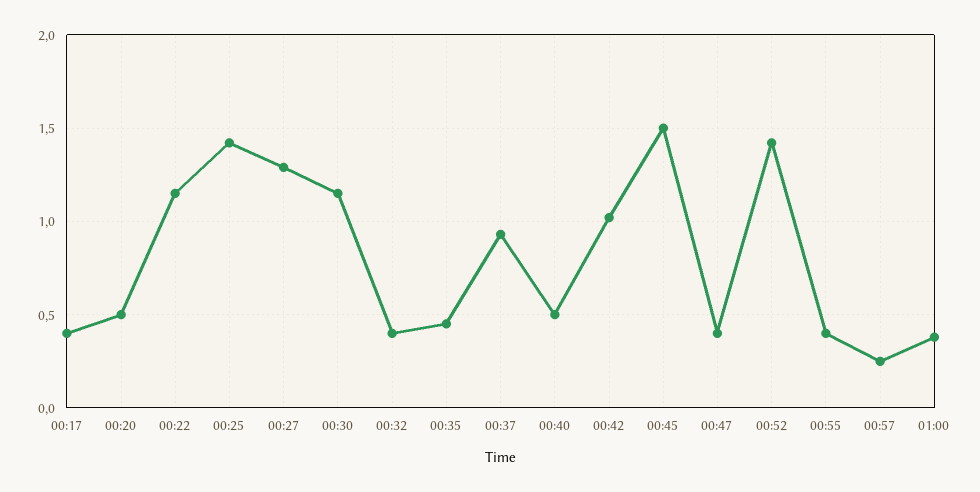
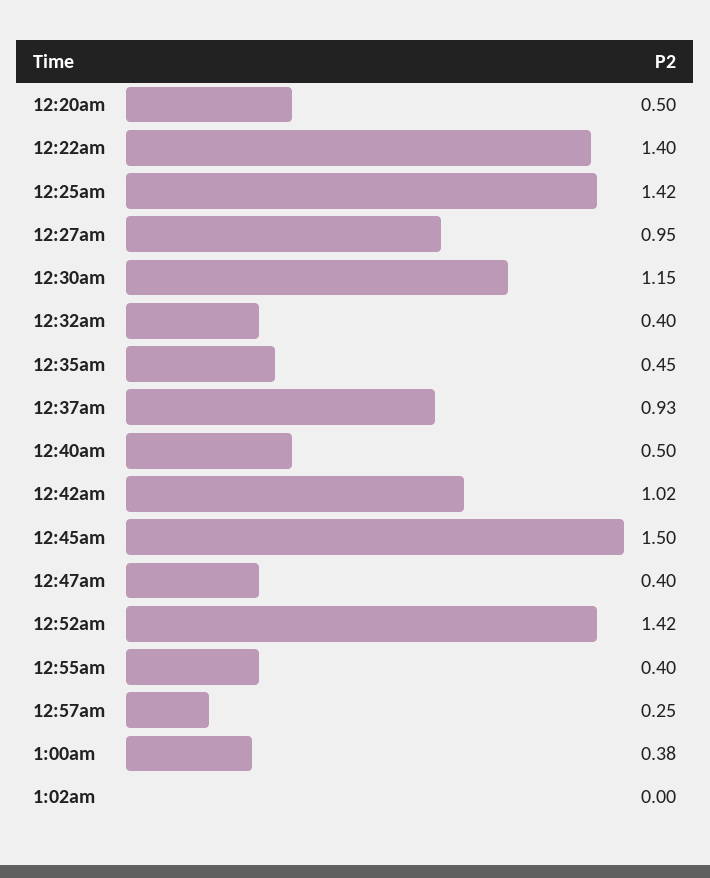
00:17: 0.4 -> none
00:22: 1.15 -> 1.4
00:27: 1.3 -> 0.95
1:02am: none -> 0

